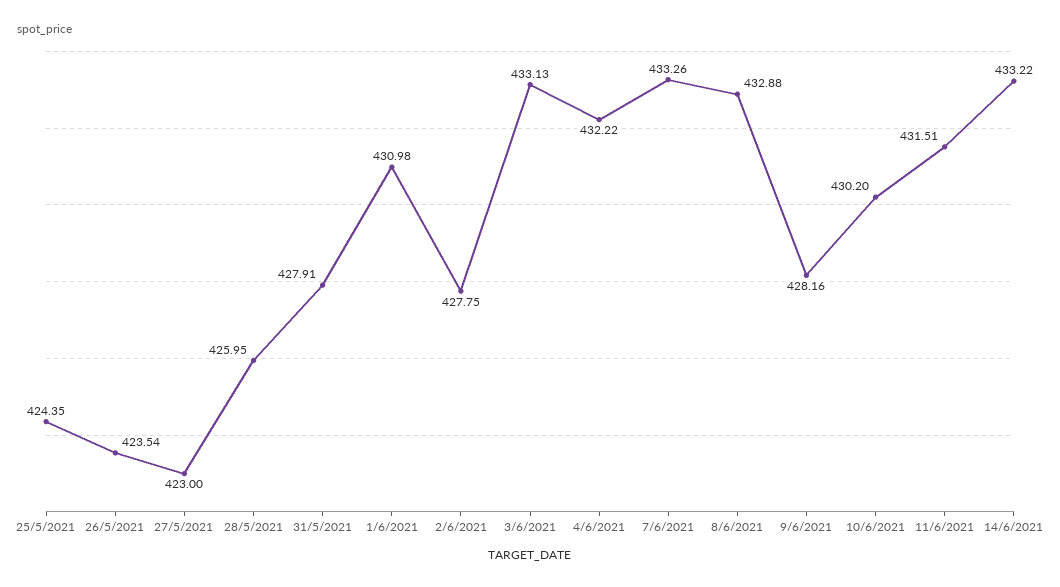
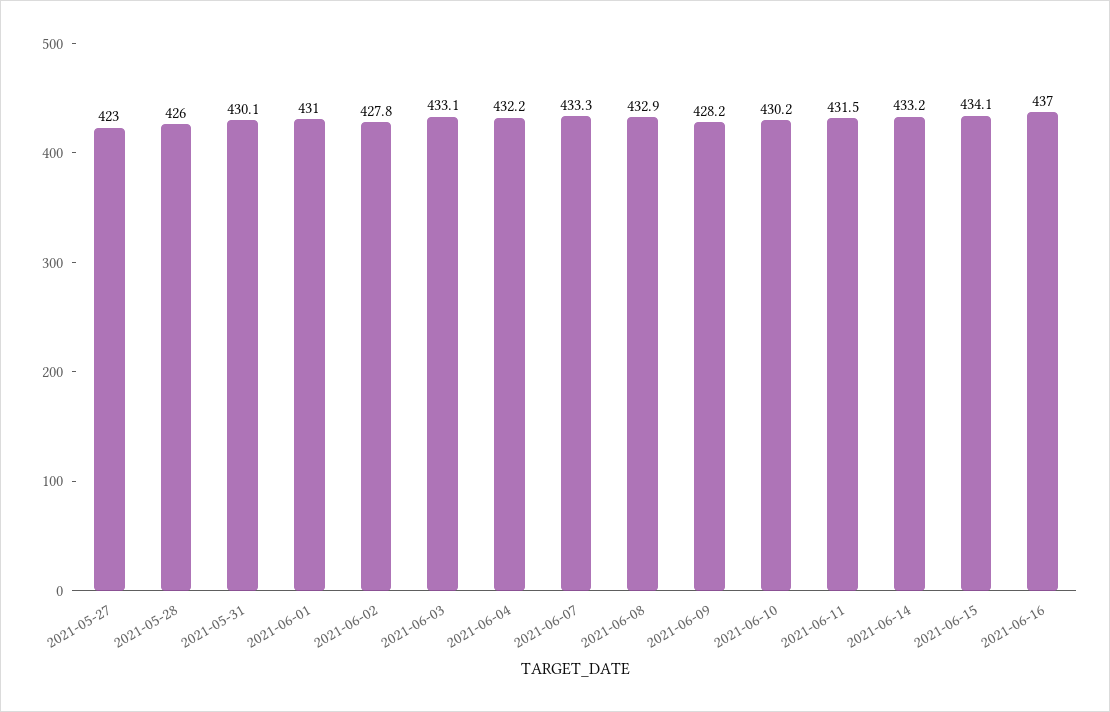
25/5/2021: 424.35 -> none
26/5/2021: 423.54 -> none
31/5/2021: 427.91 -> 430.1
2021-06-15: none -> 434.1
2021-06-16: none -> 437

